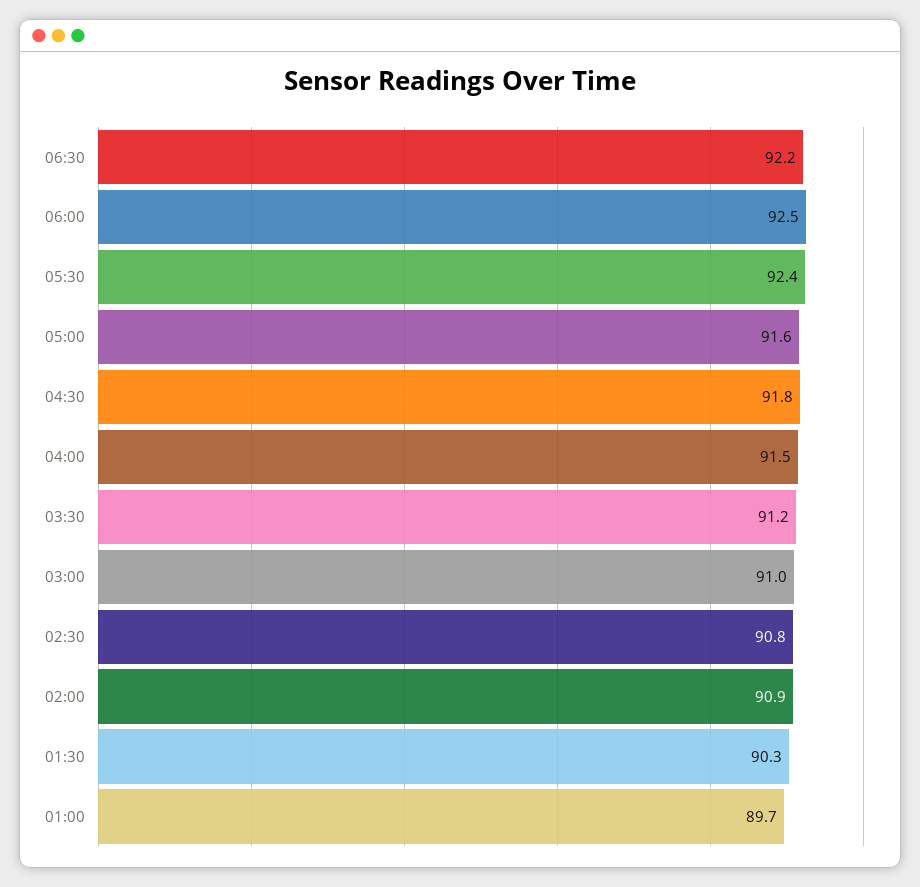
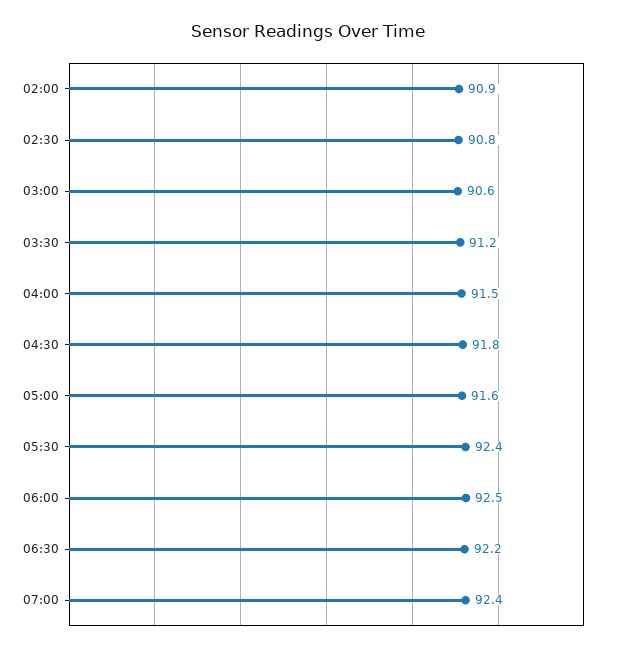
03:00: 91 -> 90.6
01:30: 90.3 -> none
01:00: 89.7 -> none
07:00: none -> 92.4

